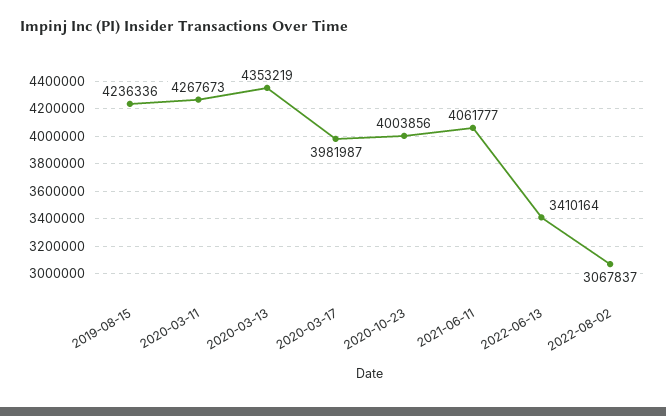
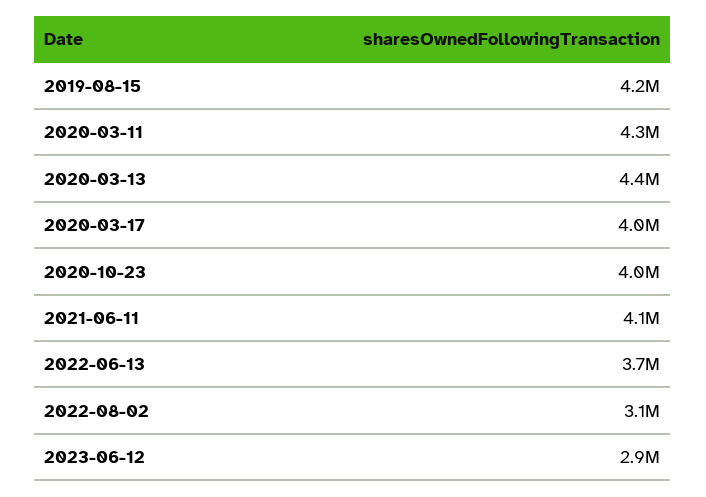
2022-06-13: 3410164 -> 3700000
2023-06-12: none -> 2900000

